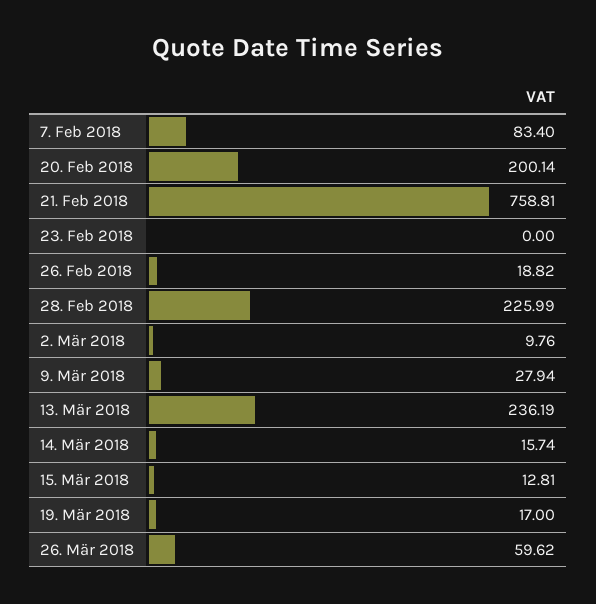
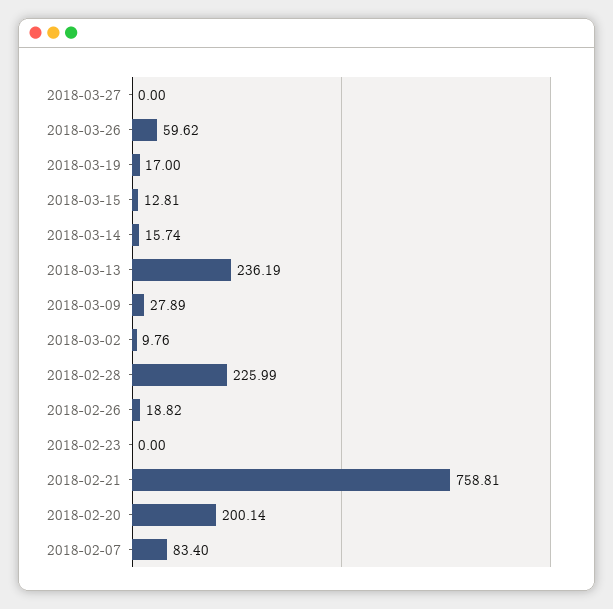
9. Mär 2018: 27.94 -> 27.89
2018-03-27: none -> 0

